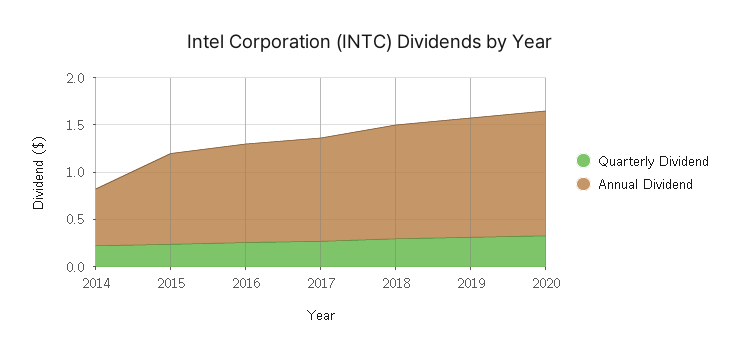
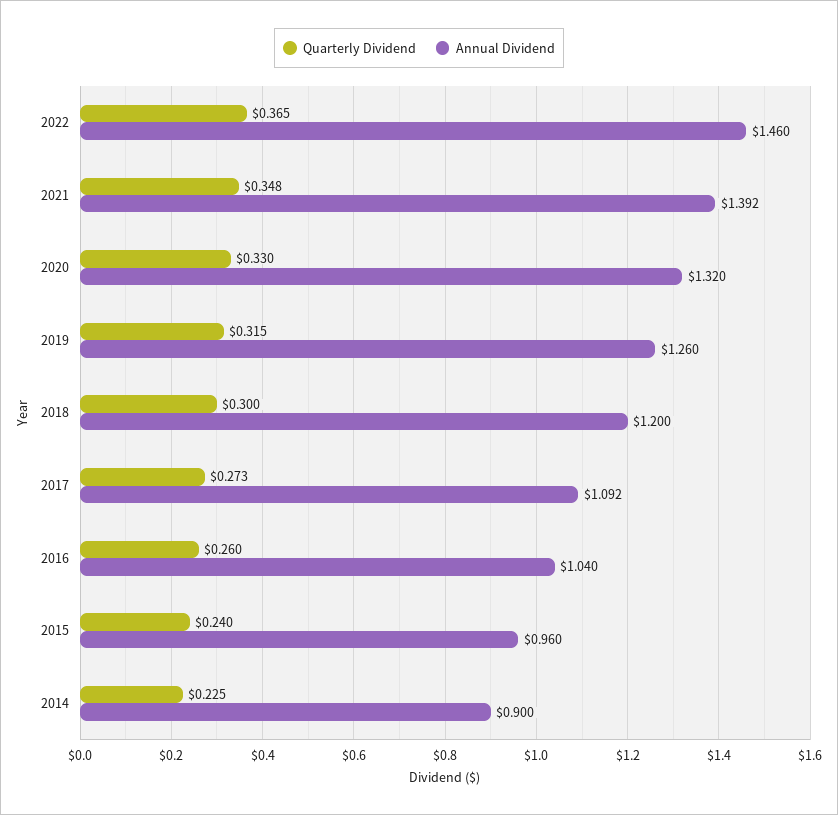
Annual Dividend, 2014: 0.6 -> 0.9
Quarterly Dividend, 2022: none -> 0.365
Annual Dividend, 2022: none -> 1.46
Quarterly Dividend, 2021: none -> 0.348
Annual Dividend, 2021: none -> 1.392

